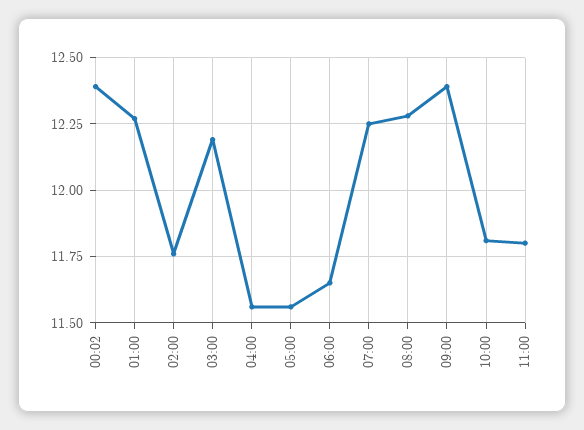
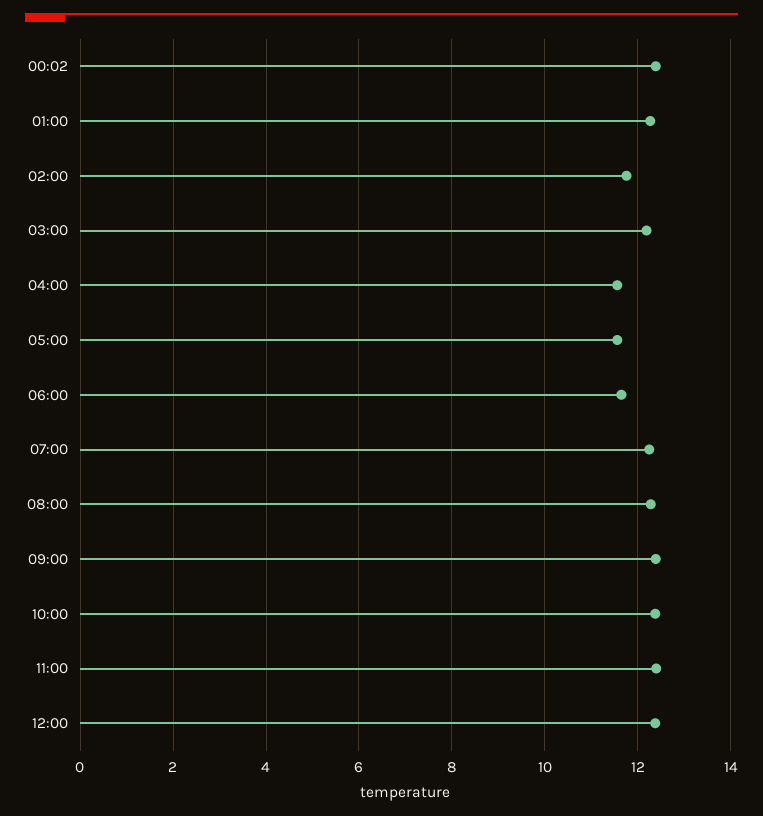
10:00: 11.8 -> 12.4
11:00: 11.8 -> 12.4
12:00: none -> 12.4

